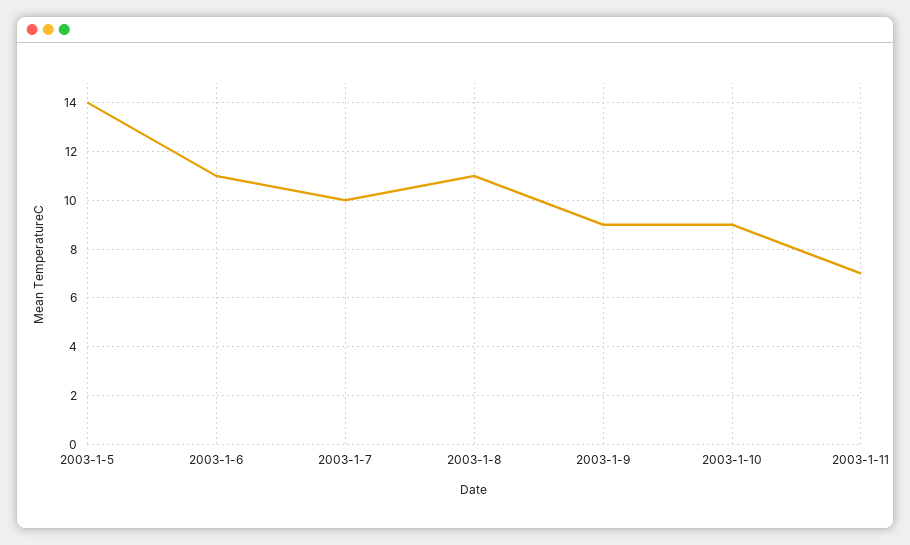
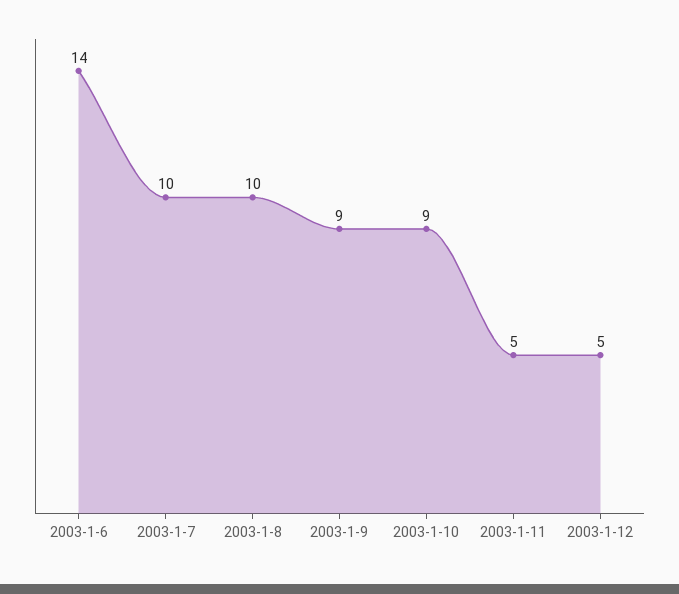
2003-1-5: 14 -> none
2003-1-6: 11 -> 14
2003-1-8: 11 -> 10
2003-1-11: 7 -> 5
2003-1-12: none -> 5

